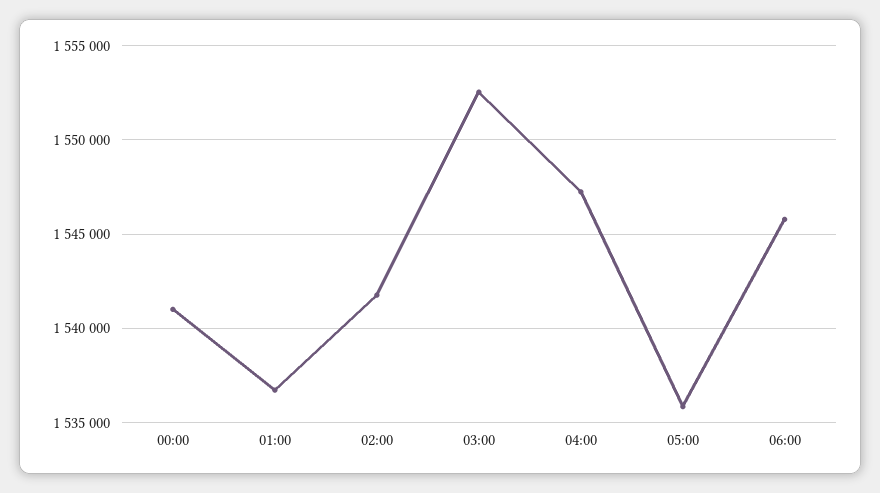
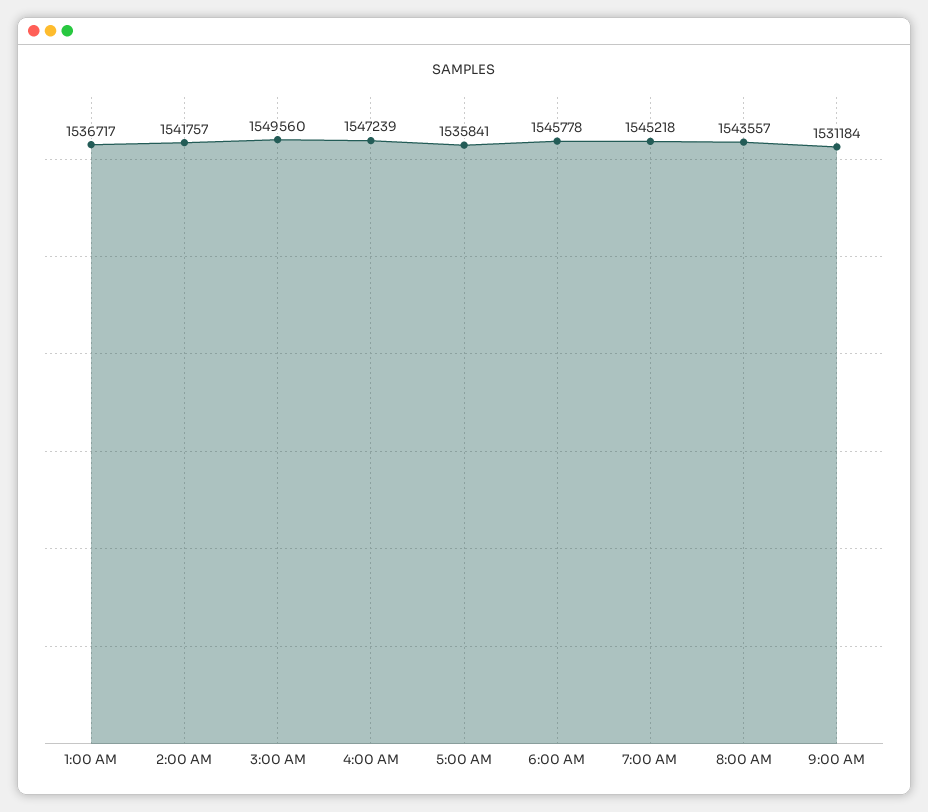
00:00: 1541000 -> none
03:00: 1552500 -> 1549560
7:00 AM: none -> 1545218
8:00 AM: none -> 1543557
9:00 AM: none -> 1531184

